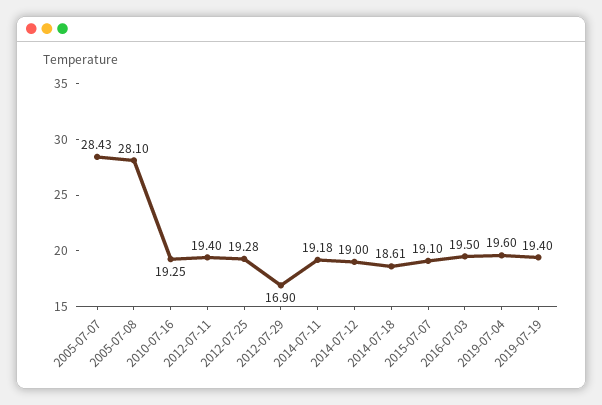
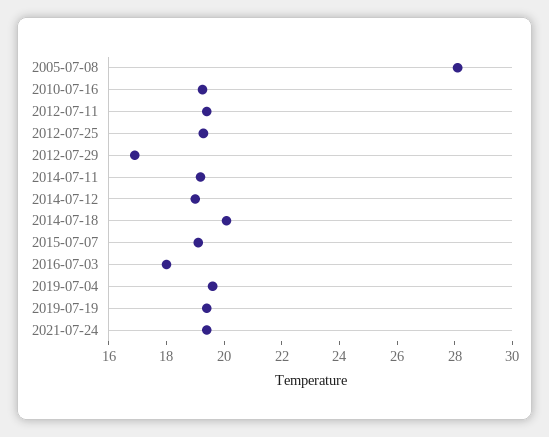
2005-07-07: 28.43 -> none
2014-07-18: 18.61 -> 20
2016-07-03: 19.5 -> 18
2021-07-24: none -> 19.5

